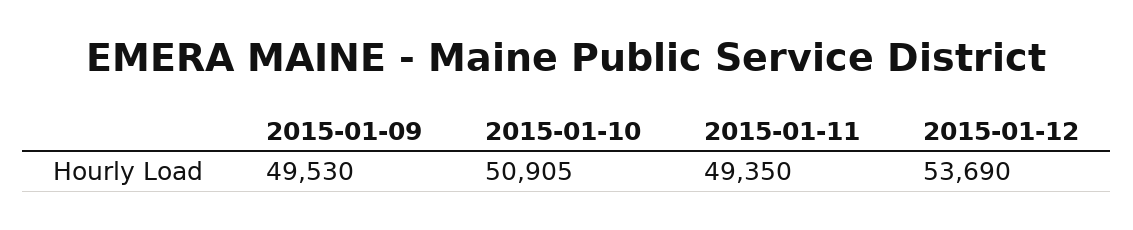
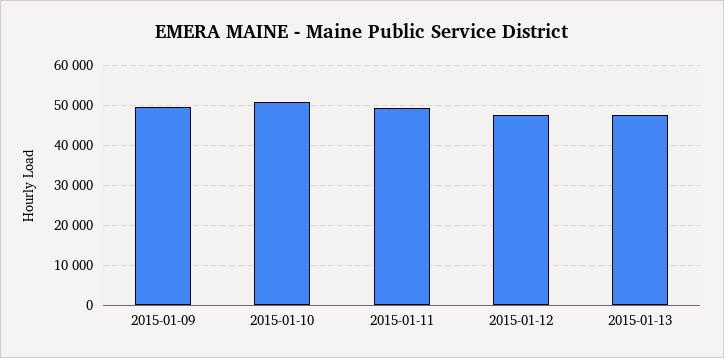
2015-01-12: 53690 -> 48000
2015-01-13: none -> 48000

